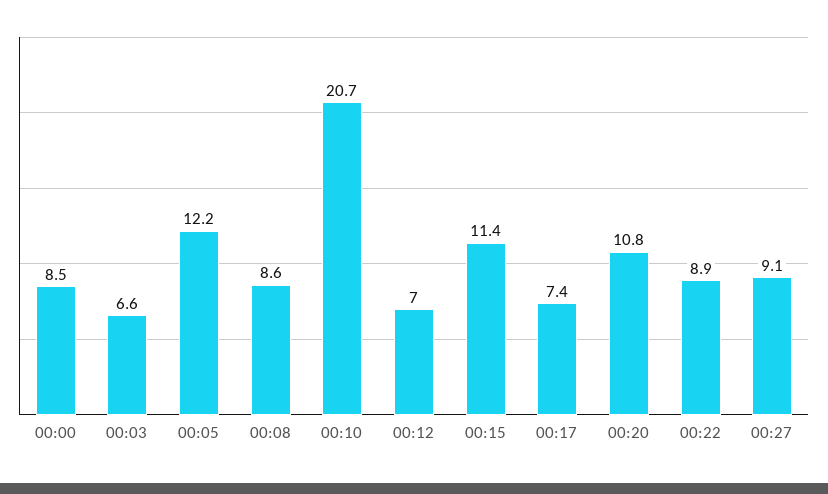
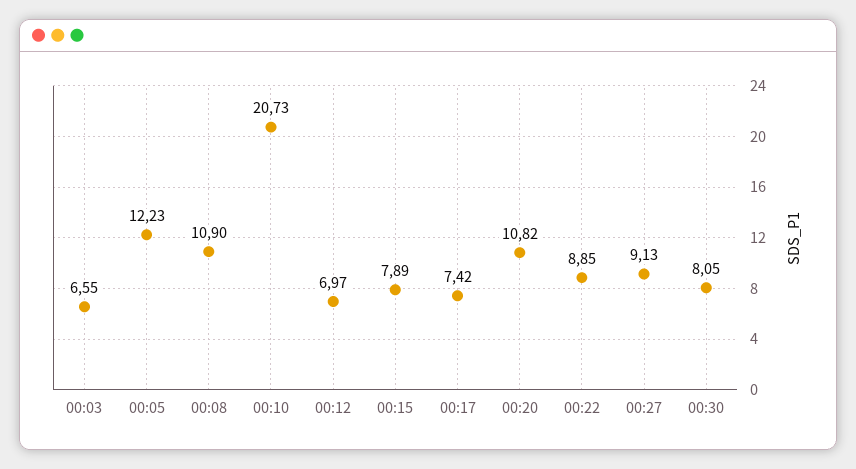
00:00: 8.5 -> none
00:08: 8.6 -> 10.9
00:15: 11.4 -> 7.89
00:30: none -> 8.05

